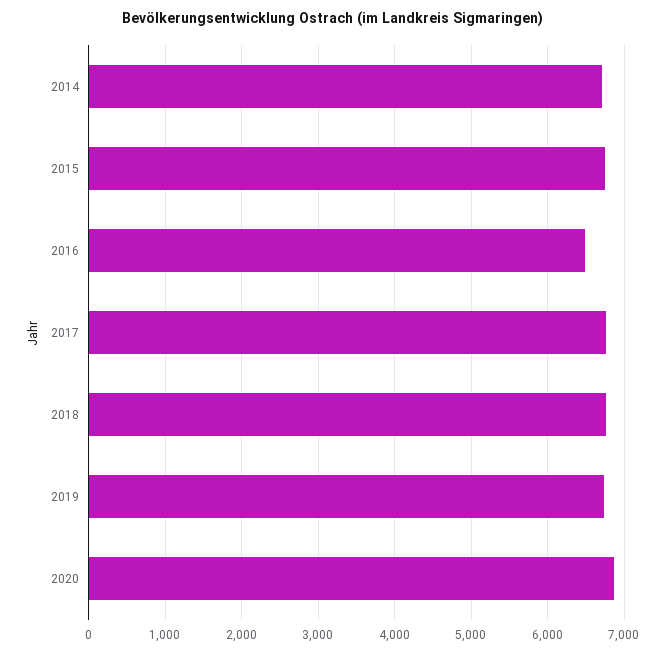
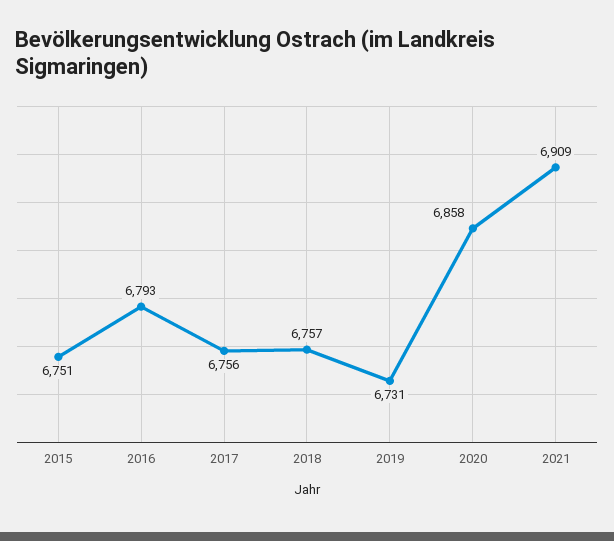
2014: 6700 -> none
2016: 6500 -> 6793
2021: none -> 6909

